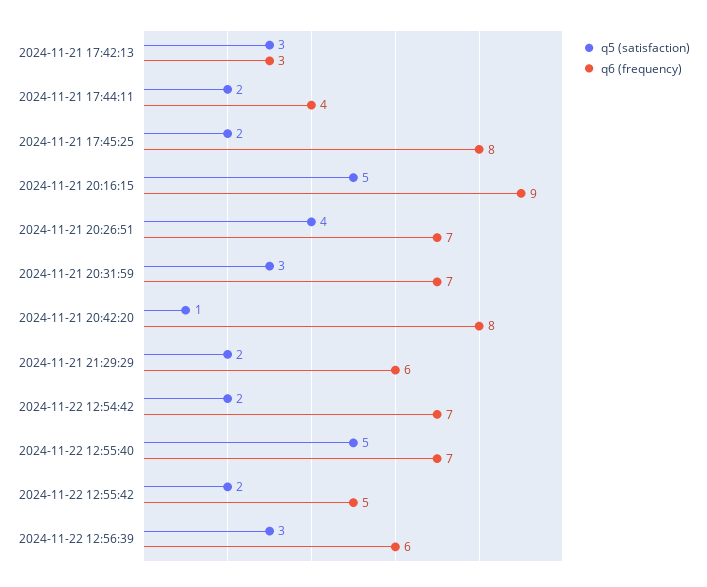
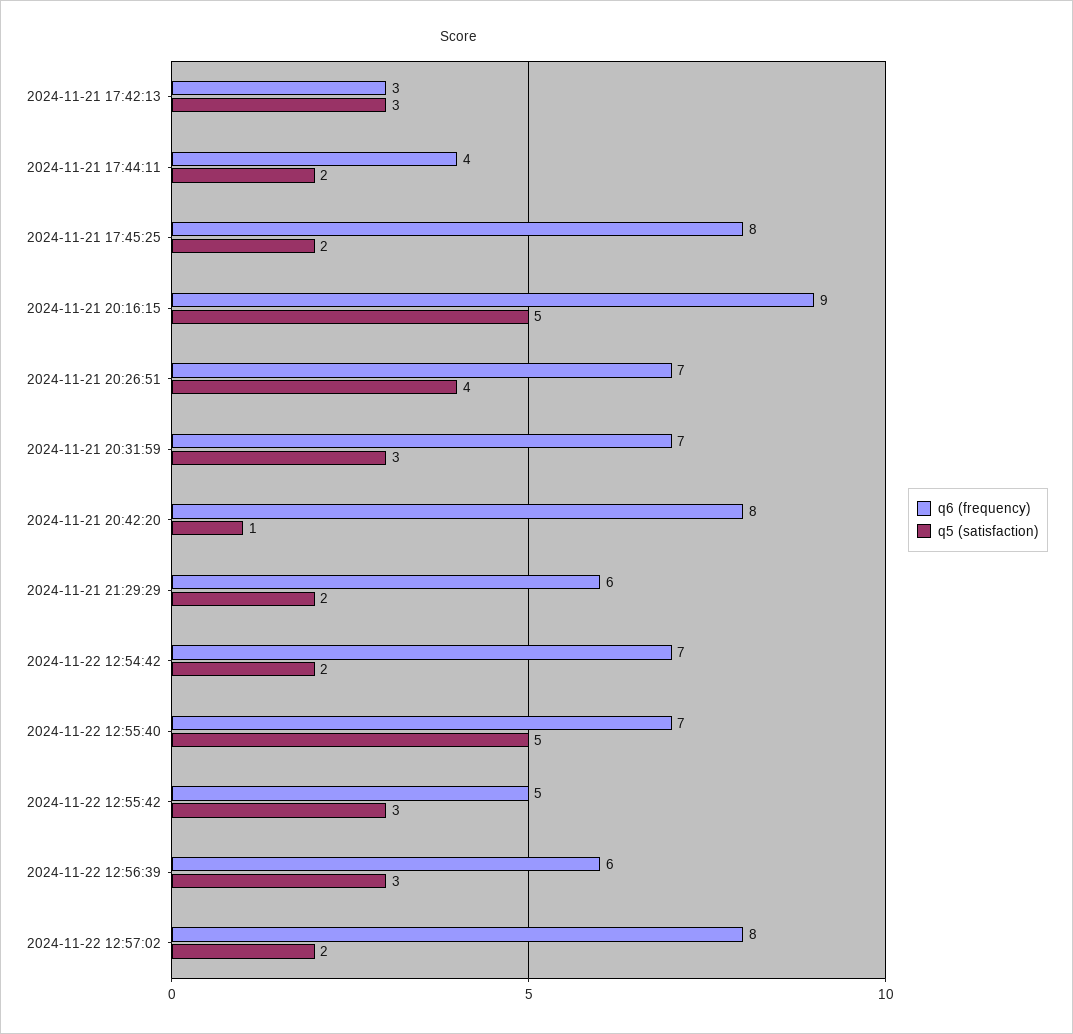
q5 (satisfaction), 2024-11-22 12:55:42: 2 -> 3
q6 (frequency), 2024-11-22 12:57:02: none -> 8
q5 (satisfaction), 2024-11-22 12:57:02: none -> 2

